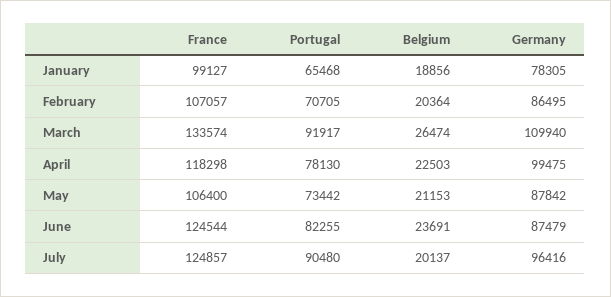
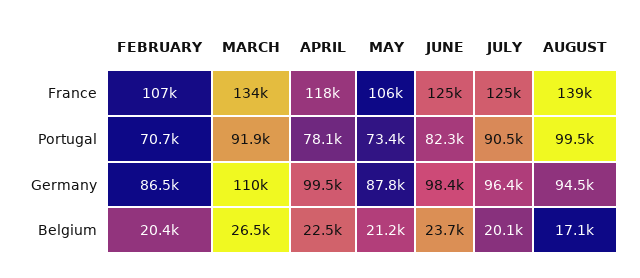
France, January: 99127 -> none
Portugal, January: 65468 -> none
Belgium, January: 18856 -> none
Germany, January: 78305 -> none
Germany, June: 87479 -> 98400
France, AUGUST: none -> 139000
Portugal, AUGUST: none -> 99500
Germany, AUGUST: none -> 94500
Belgium, AUGUST: none -> 17100

